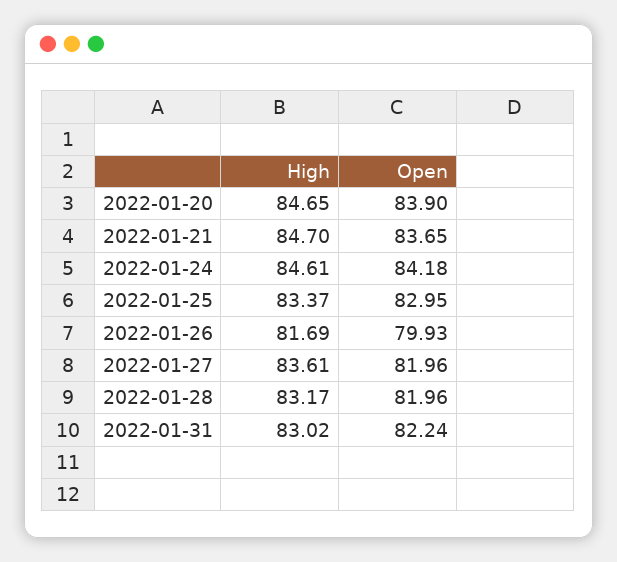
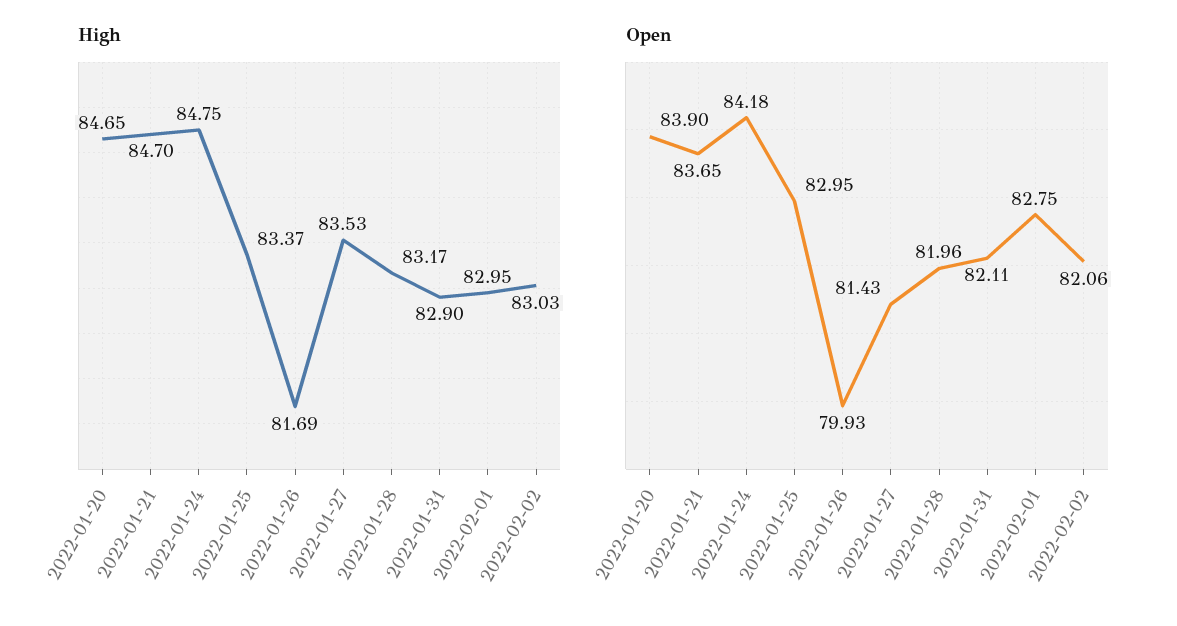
High, 2022-01-24: 84.61 -> 84.75
High, 2022-01-27: 83.61 -> 83.53
Open, 2022-01-27: 81.96 -> 81.43
High, 2022-01-31: 83.02 -> 82.9
Open, 2022-01-31: 82.24 -> 82.11
High, 2022-02-01: none -> 82.95
High, 2022-02-02: none -> 83.03
Open, 2022-02-01: none -> 82.75
Open, 2022-02-02: none -> 82.06

